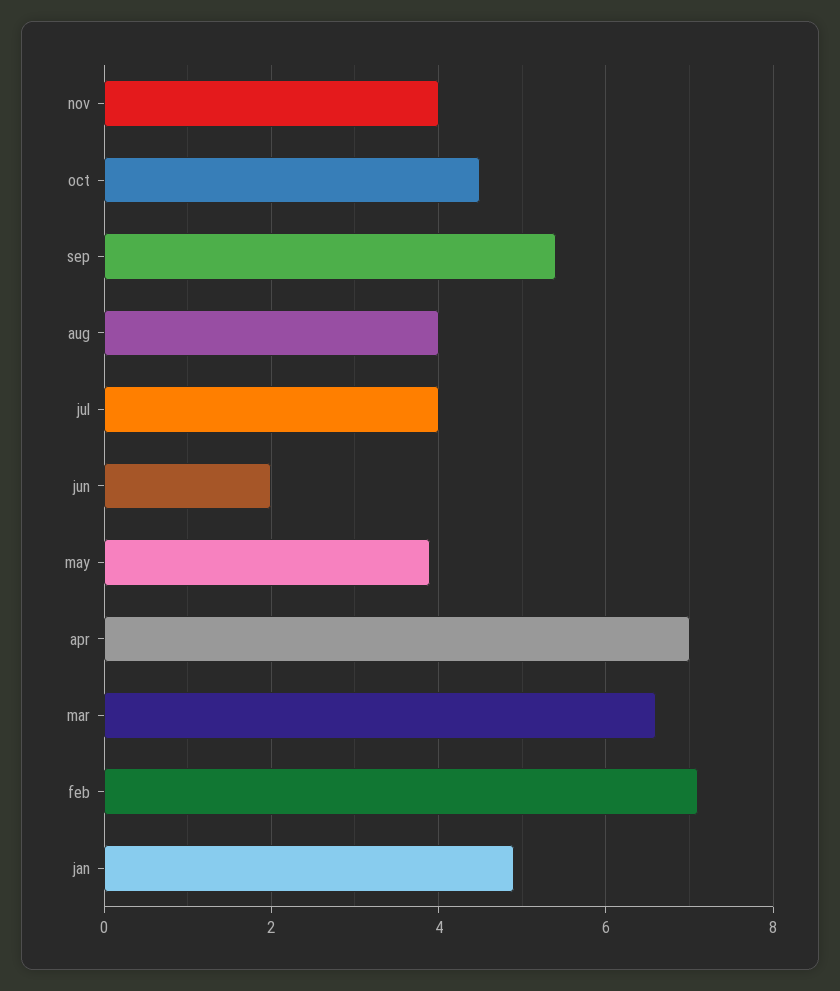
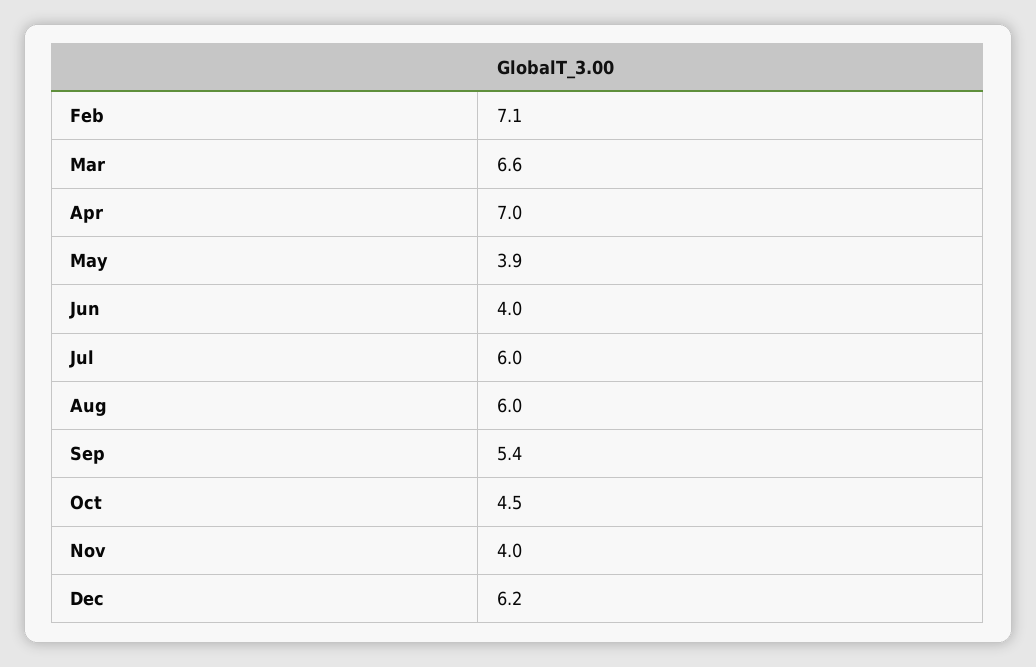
aug: 4 -> 6
jul: 4 -> 6
jun: 2 -> 4
jan: 5 -> none
Dec: none -> 6.2

